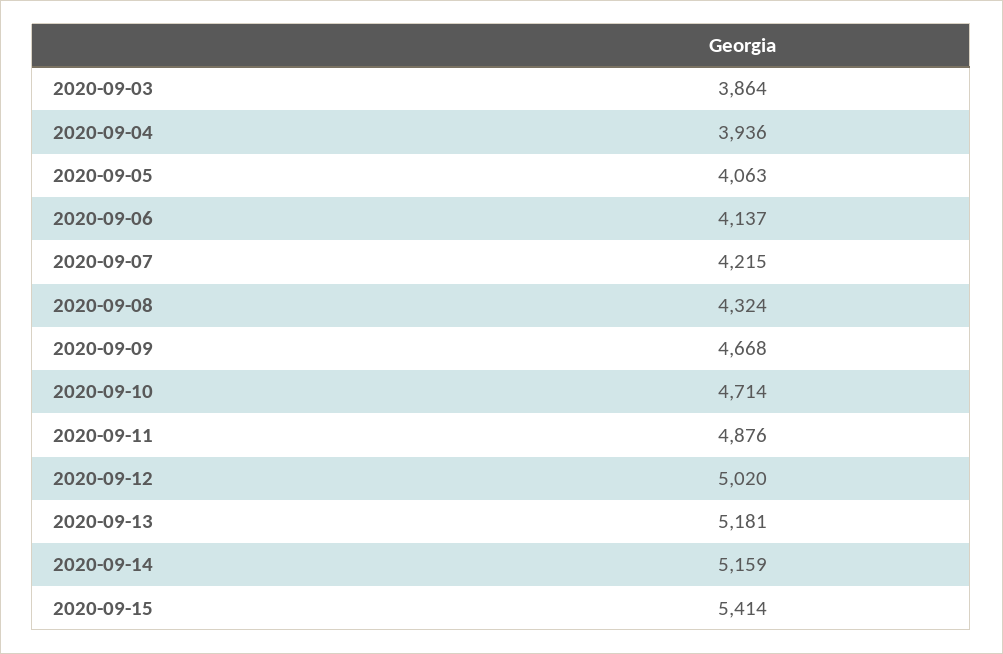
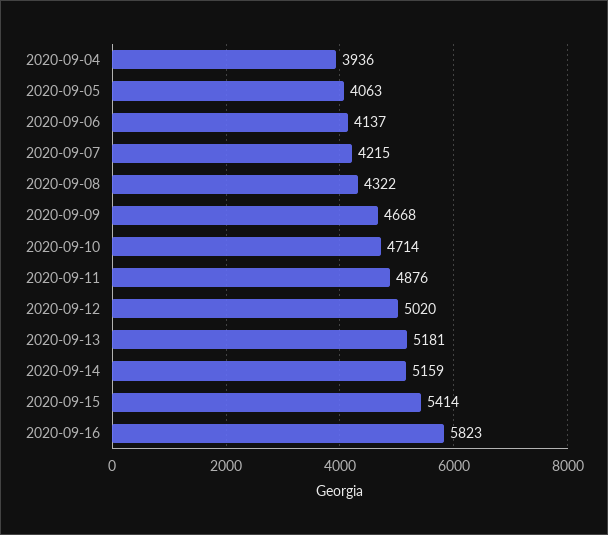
2020-09-03: 3864 -> none
2020-09-08: 4324 -> 4322
2020-09-16: none -> 5823

